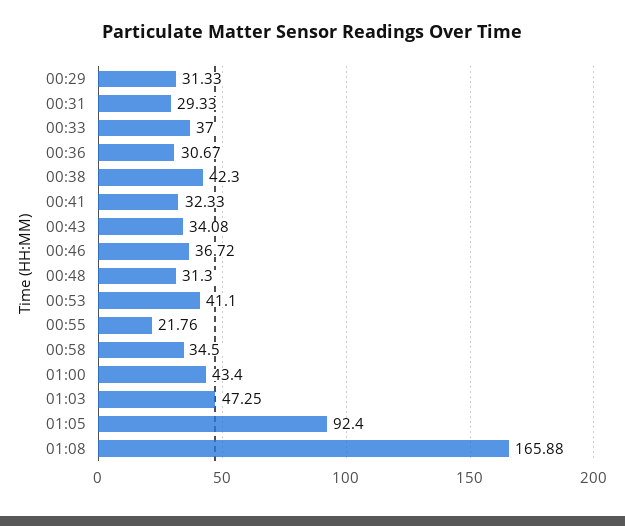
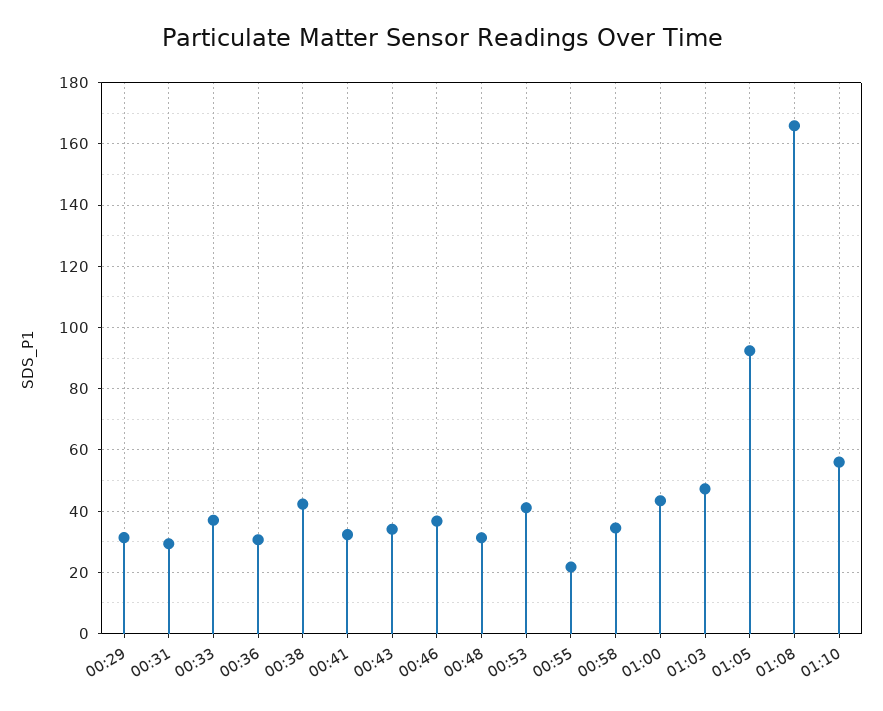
01:10: none -> 56

